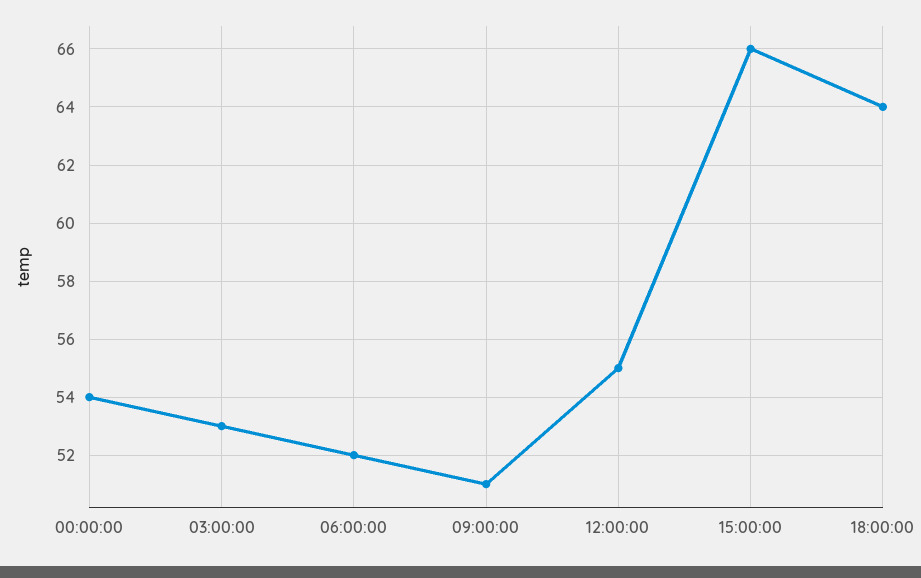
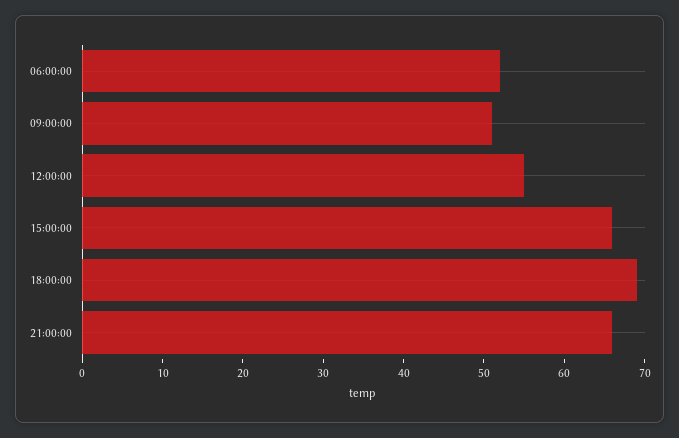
00:00:00: 54 -> none
03:00:00: 53 -> none
18:00:00: 64 -> 69
21:00:00: none -> 66

